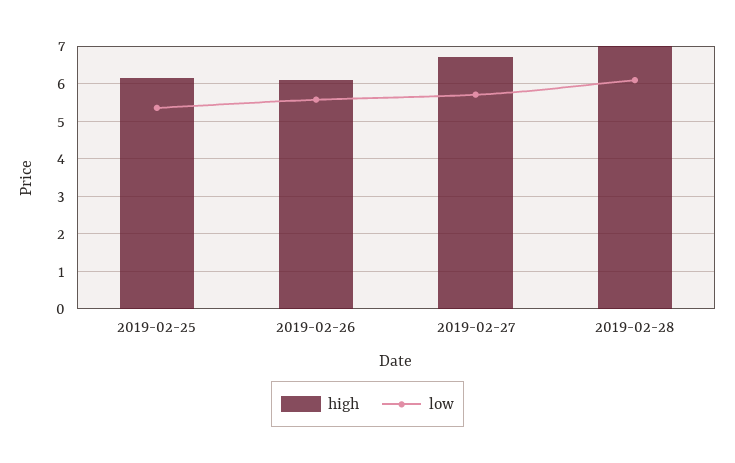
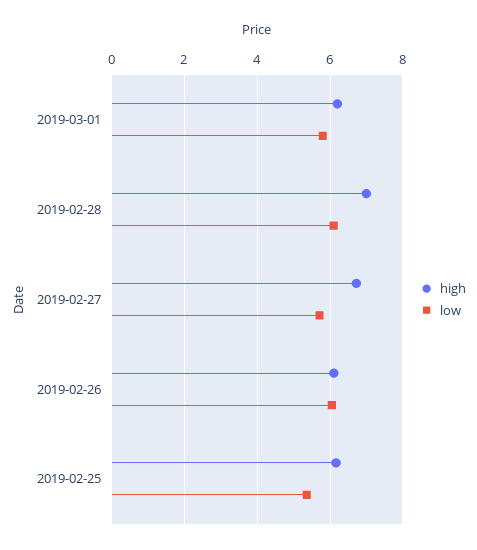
low, 2019-02-26: 5.6 -> 6
high, 2019-03-01: none -> 6.2
low, 2019-03-01: none -> 5.8

